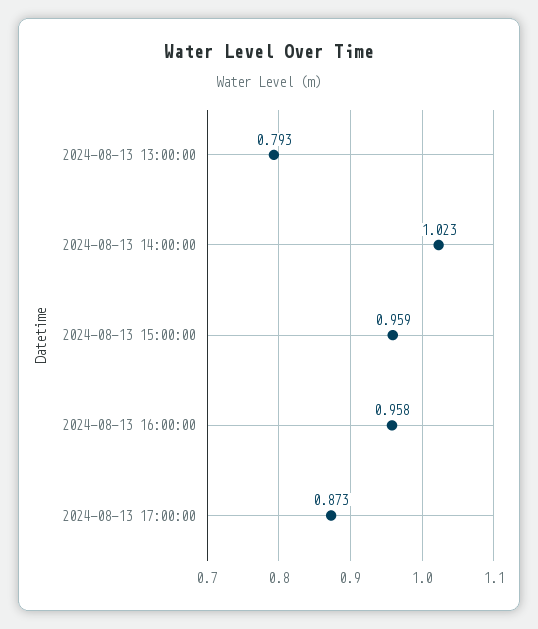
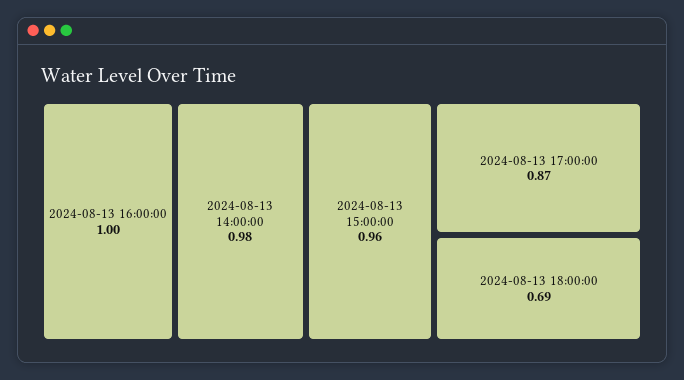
2024-08-13 13:00:00: 0.793 -> none
2024-08-13 14:00:00: 1.023 -> 0.98
2024-08-13 16:00:00: 0.958 -> 1
2024-08-13 18:00:00: none -> 0.69

